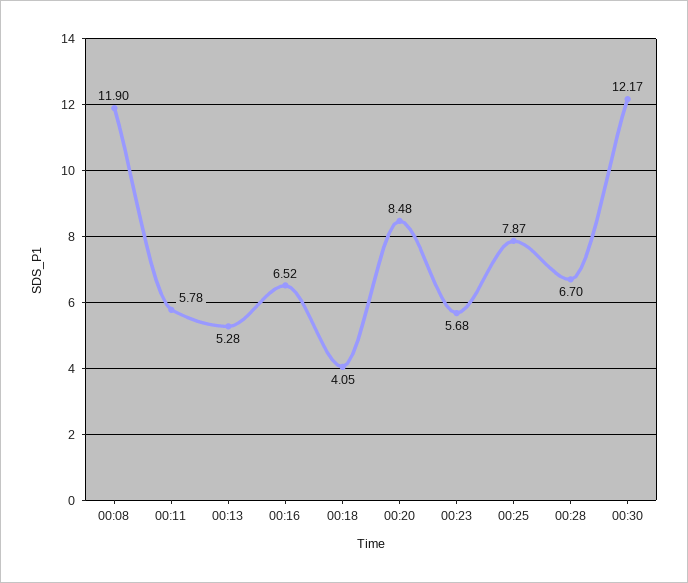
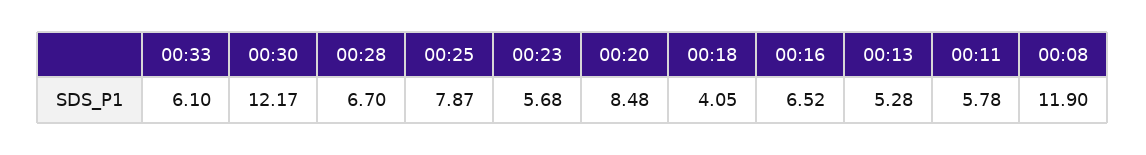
00:33: none -> 6.1

